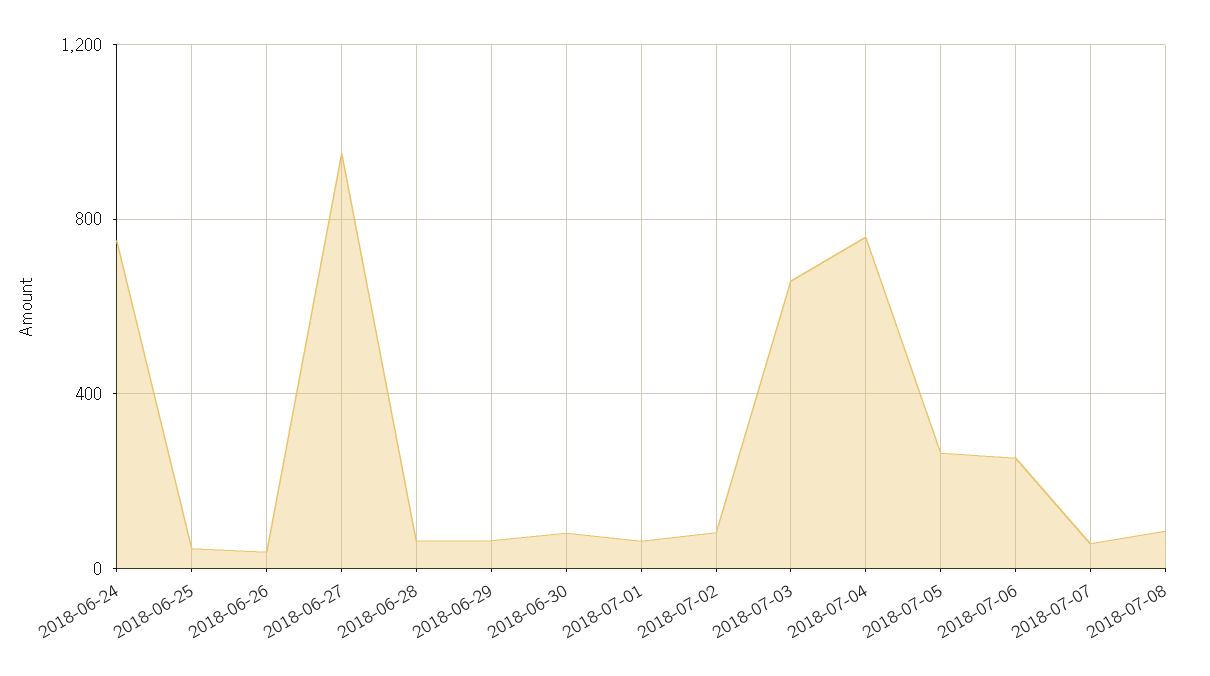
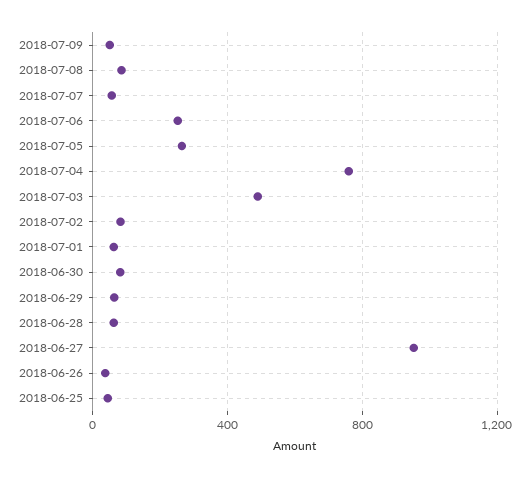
2018-06-24: 750 -> none
2018-07-03: 650 -> 500
2018-07-09: none -> 50

